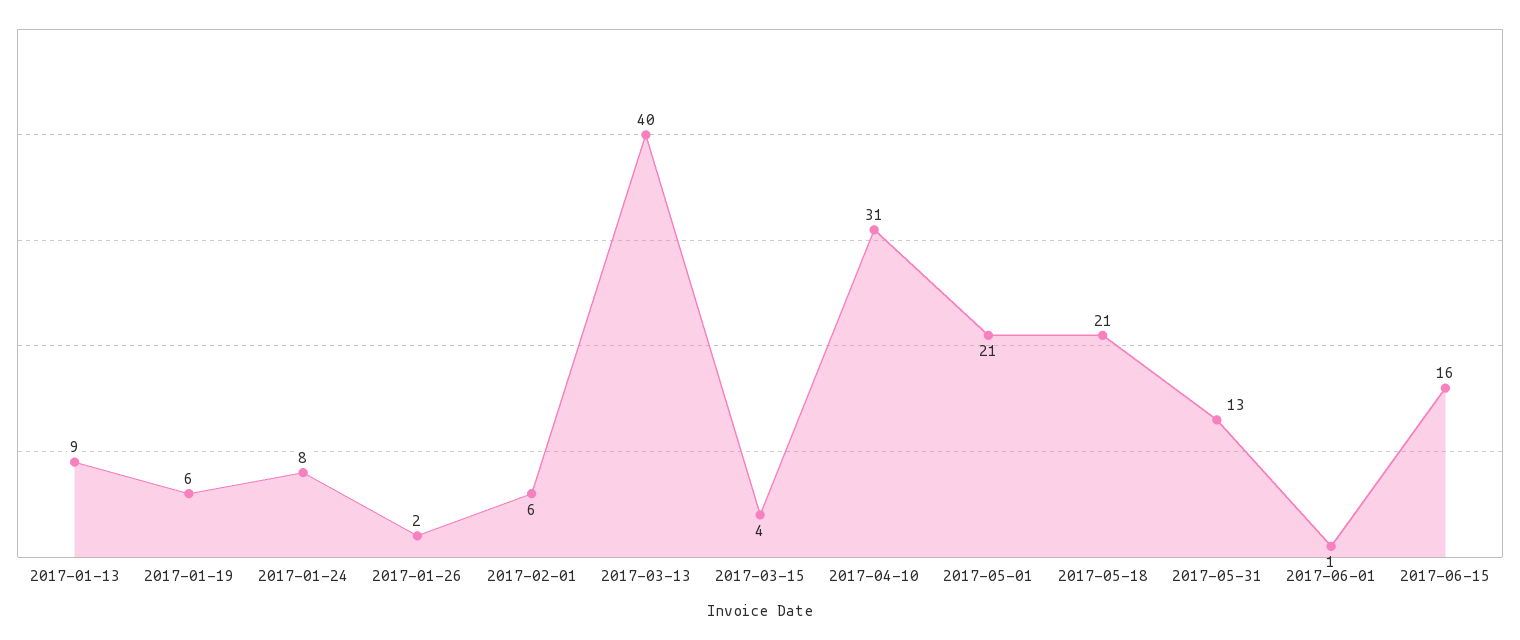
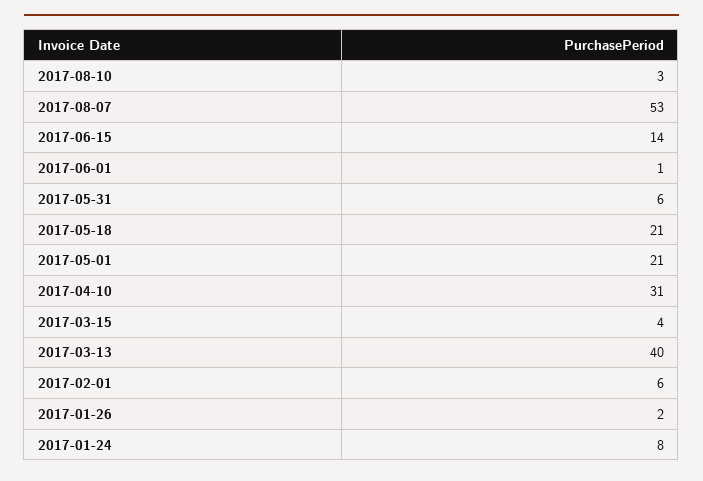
2017-01-13: 9 -> none
2017-01-19: 6 -> none
2017-05-31: 13 -> 6
2017-06-15: 16 -> 14
2017-08-10: none -> 3
2017-08-07: none -> 53

